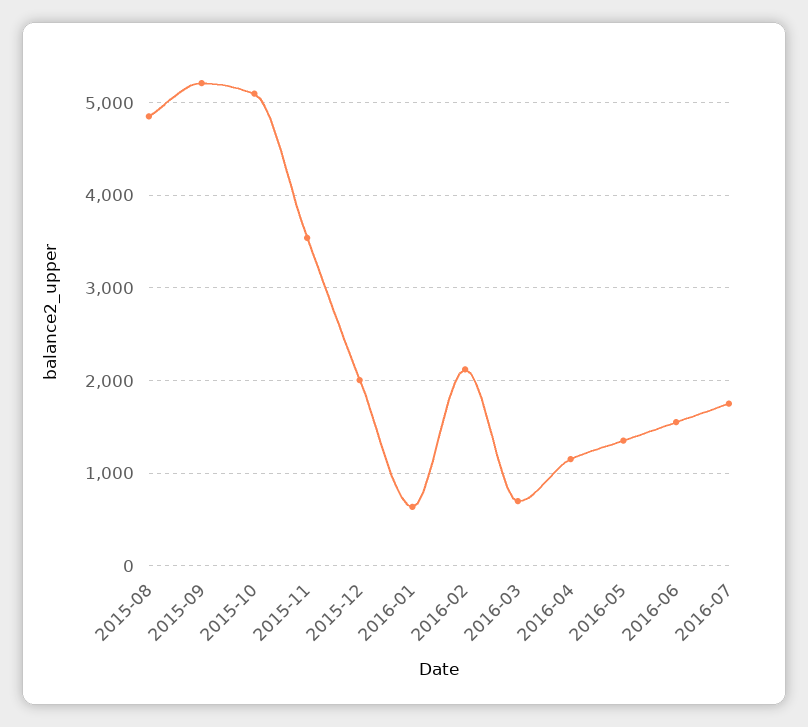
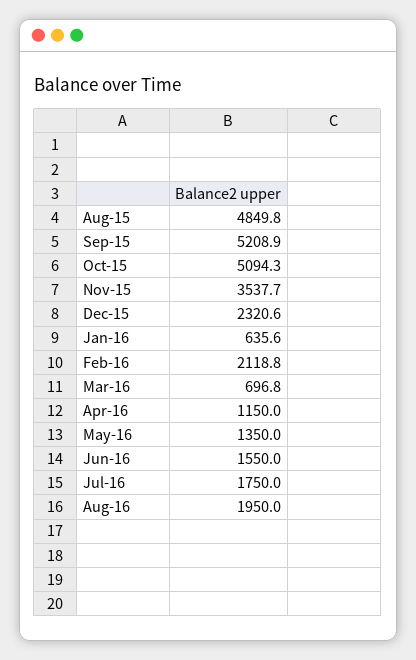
2015-12: 2000 -> 2320.6
Aug-16: none -> 1950

